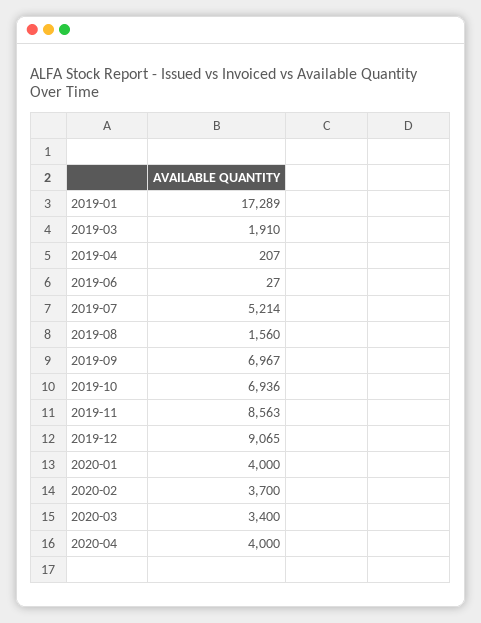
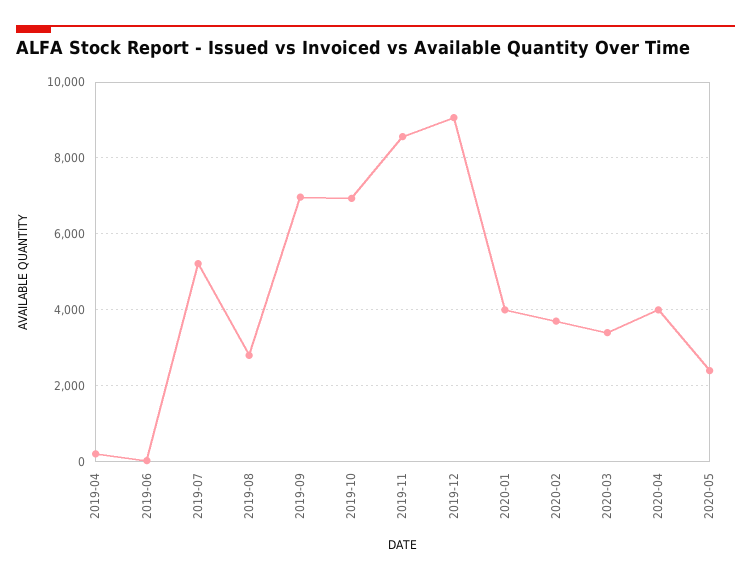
2019-01: 17289 -> none
2019-03: 1910 -> none
2019-08: 1560 -> 2800
2020-05: none -> 2400

